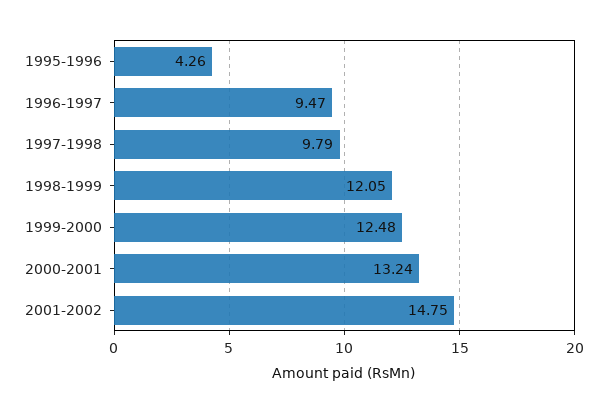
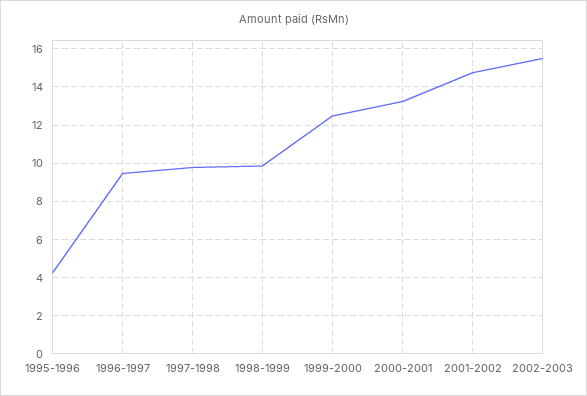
1998-1999: 12.05 -> 10
2002-2003: none -> 15.5

